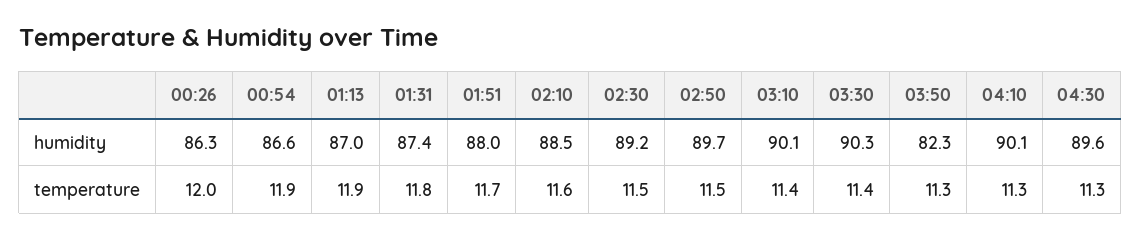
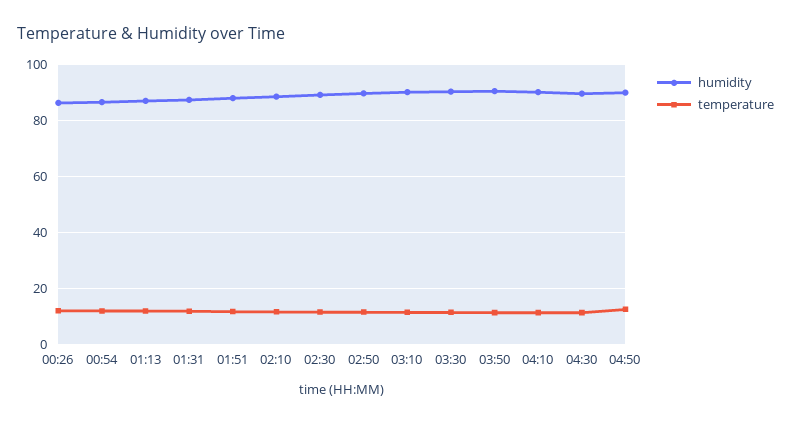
humidity, 03:50: 82.3 -> 90
humidity, 04:50: none -> 90
temperature, 04:50: none -> 12.5

